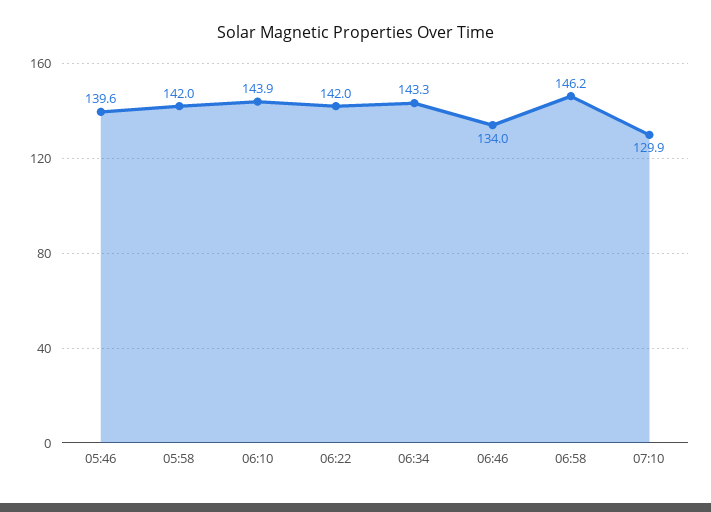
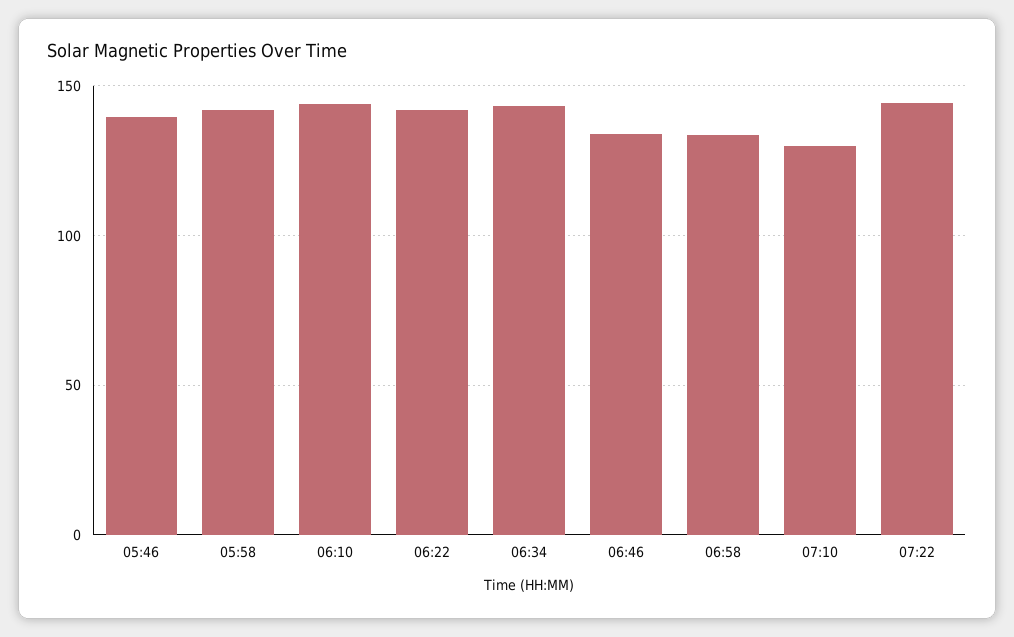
06:58: 146.2 -> 135
07:22: none -> 145

